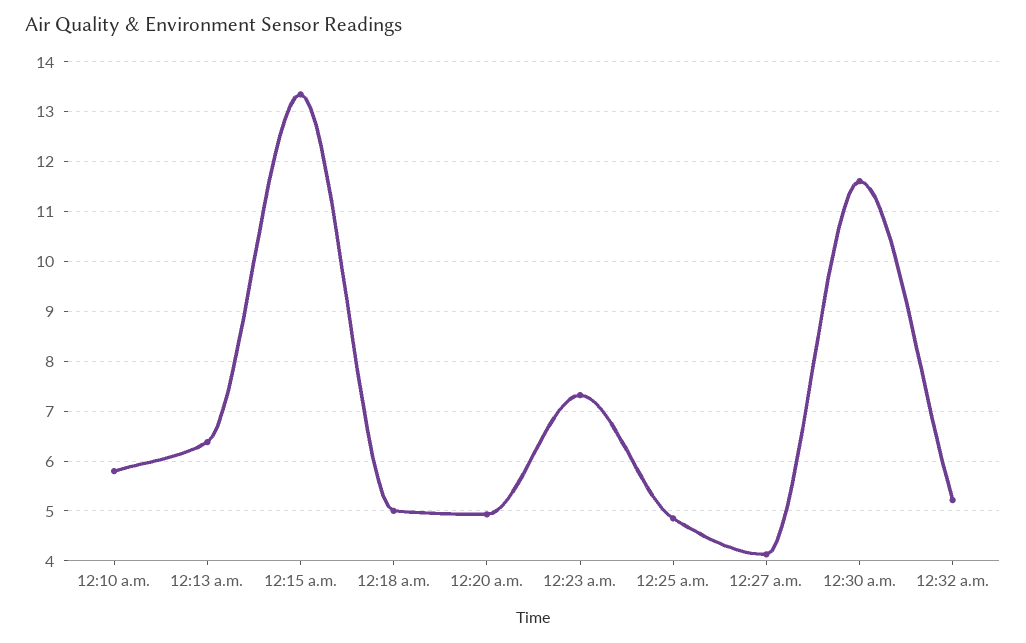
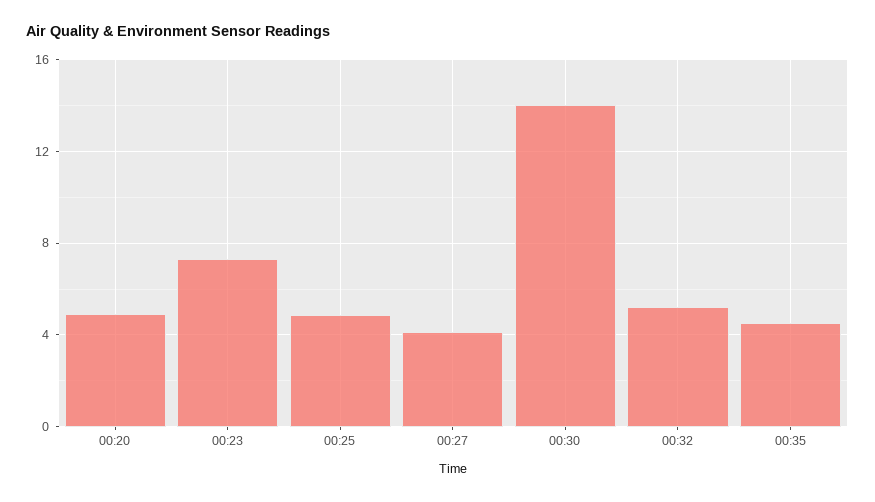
12:10 a.m.: 5.8 -> none
12:13 a.m.: 6.4 -> none
12:15 a.m.: 13.4 -> none
12:18 a.m.: 5 -> none
12:30 a.m.: 11.6 -> 14
00:35: none -> 4.5

